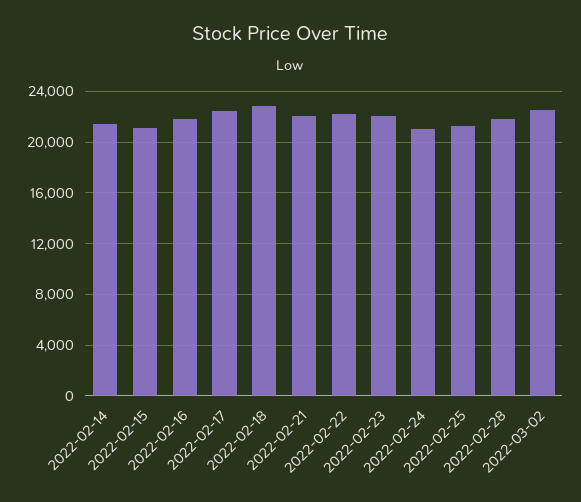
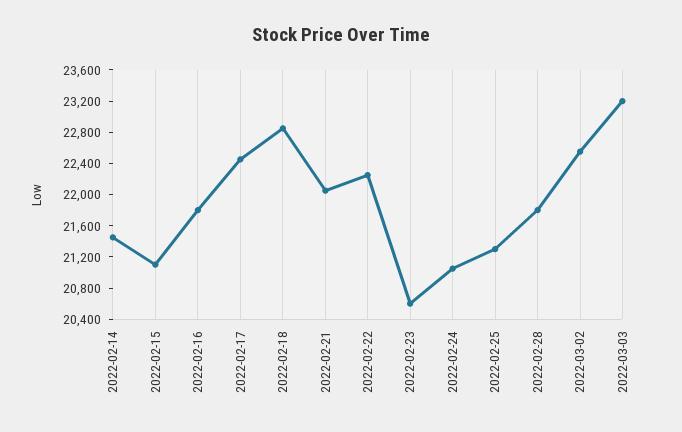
2022-02-23: 22000 -> 20600
2022-03-03: none -> 23200

